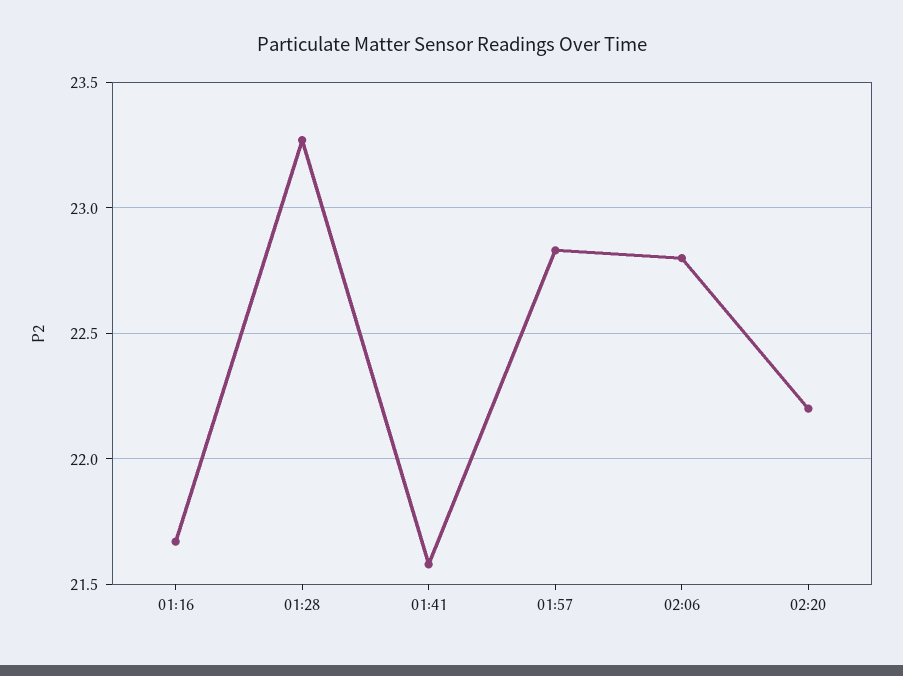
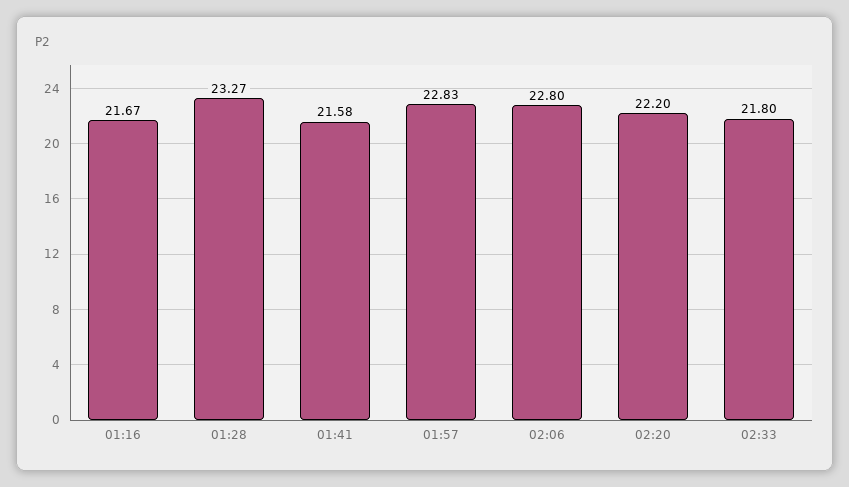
02:33: none -> 21.8

